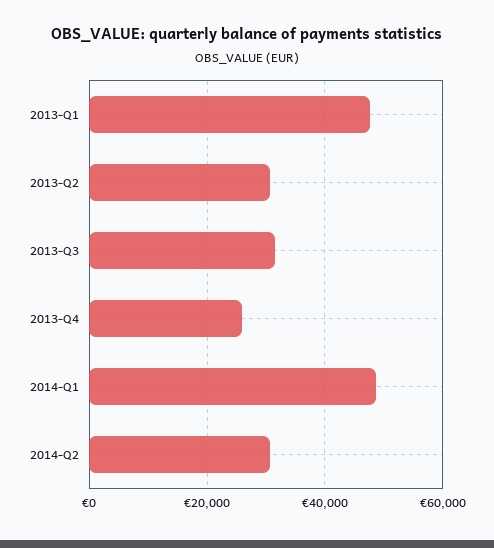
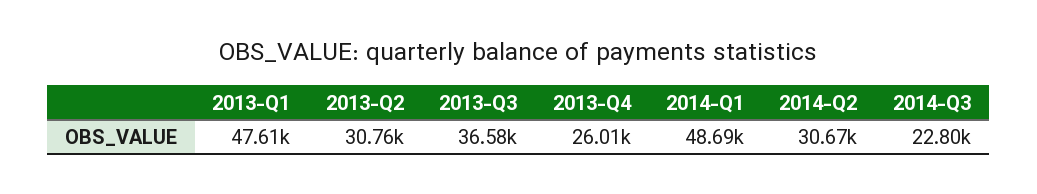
2013-Q3: 32000 -> 36580
2014-Q3: none -> 22800

